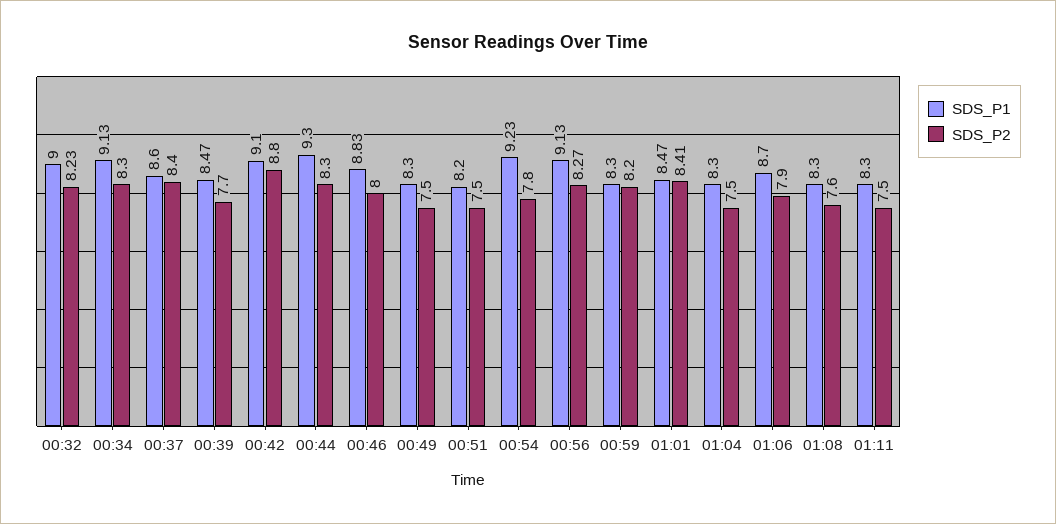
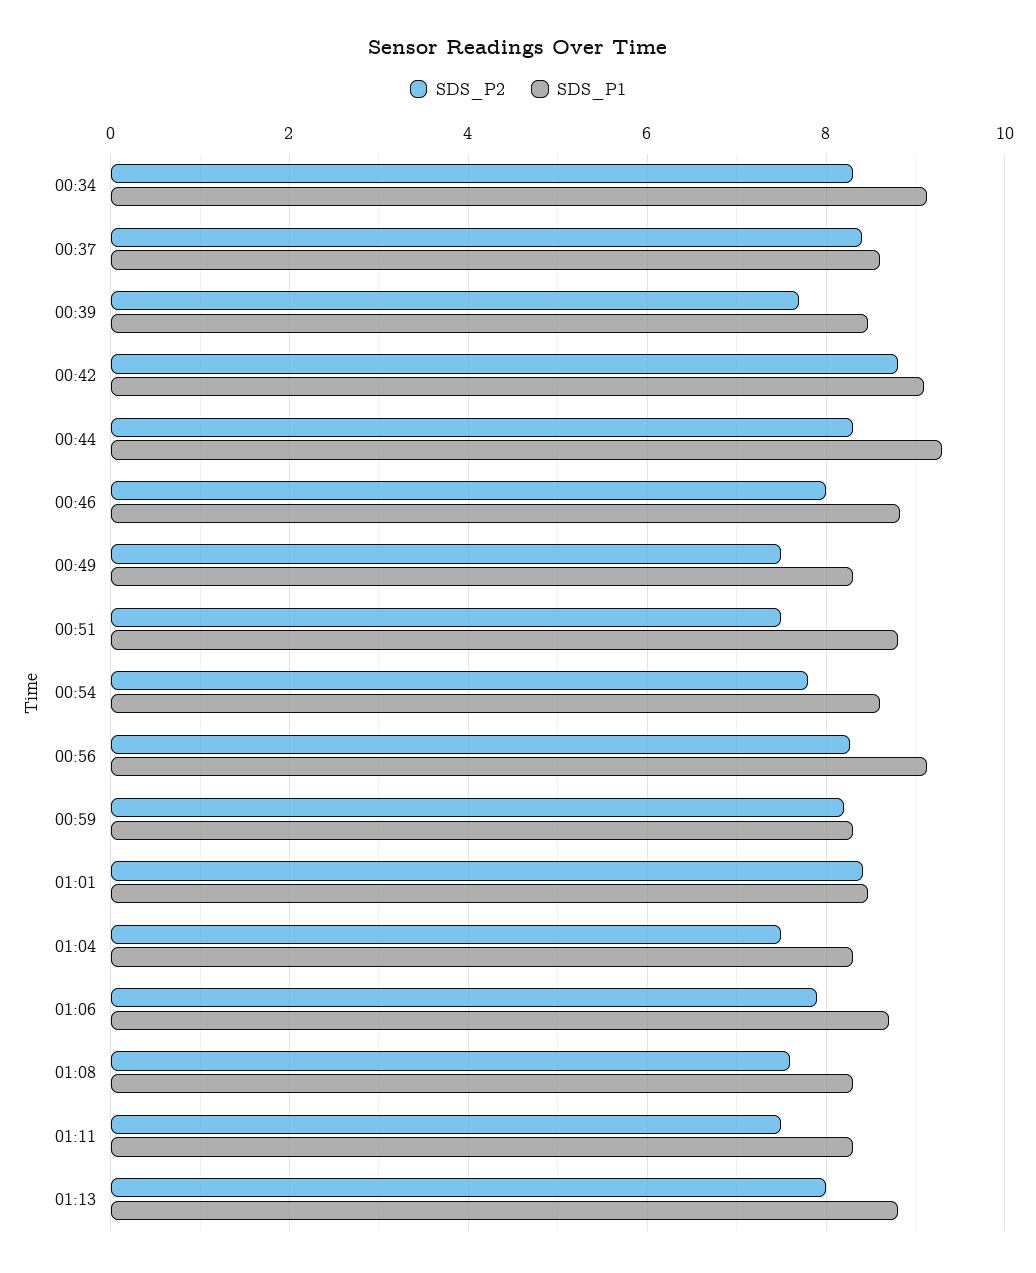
SDS_P1, 00:32: 9 -> none
SDS_P2, 00:32: 8.23 -> none
SDS_P1, 00:51: 8.2 -> 8.8
SDS_P1, 00:54: 9.23 -> 8.6
SDS_P2, 01:13: none -> 8
SDS_P1, 01:13: none -> 8.8

